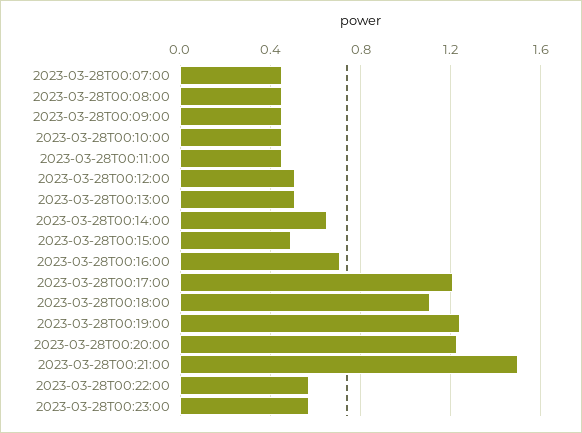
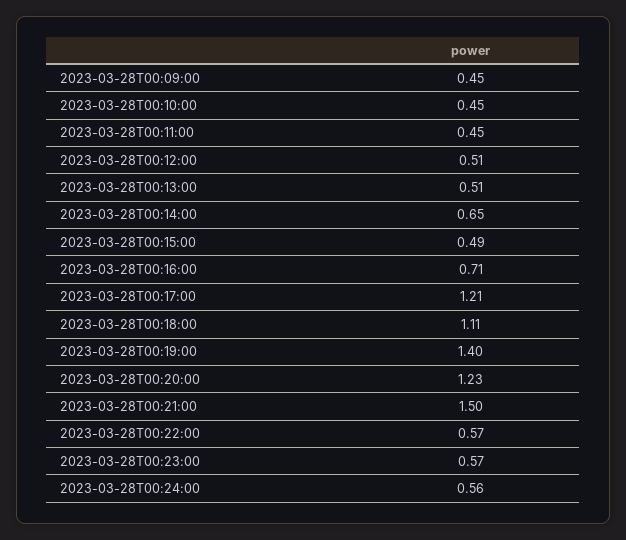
2023-03-28T00:07:00: 0.45 -> none
2023-03-28T00:08:00: 0.45 -> none
2023-03-28T00:19:00: 1.25 -> 1.4
2023-03-28T00:24:00: none -> 0.56

